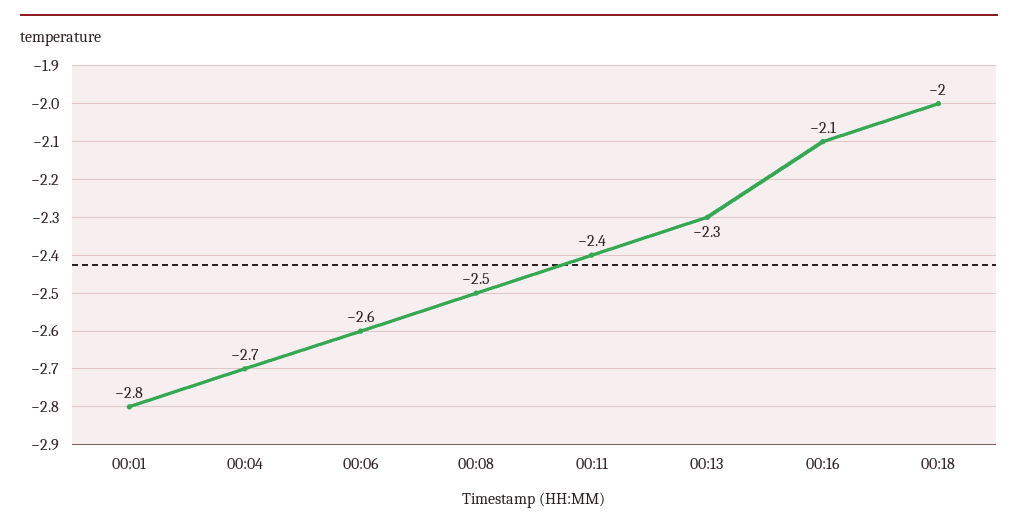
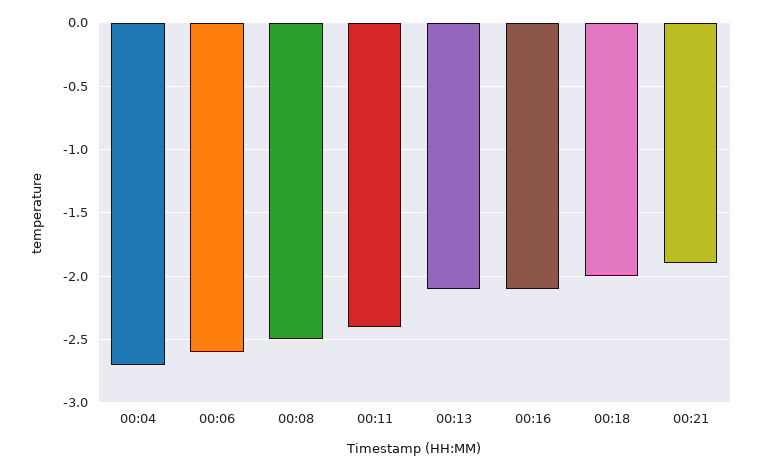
00:01: -2.8 -> none
00:13: -2.3 -> -2.1
00:21: none -> -1.9

